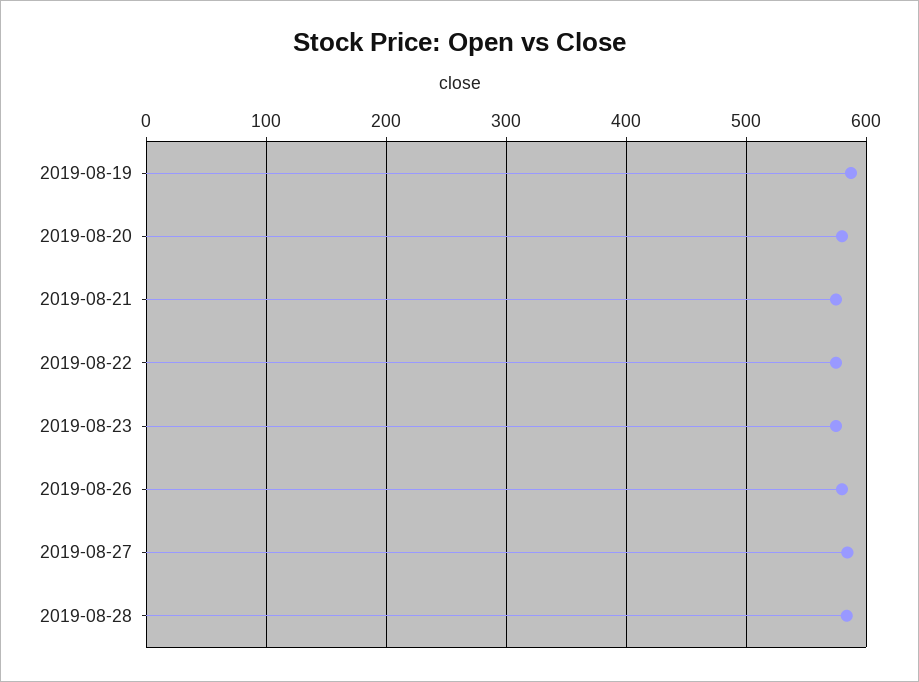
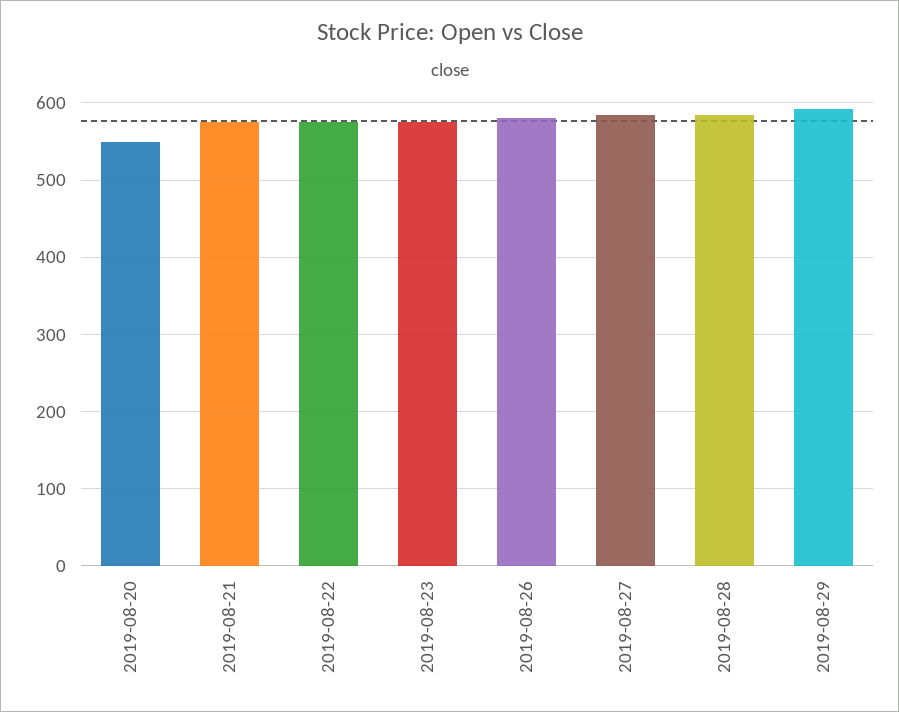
2019-08-19: 590 -> none
2019-08-20: 580 -> 550
2019-08-29: none -> 590

